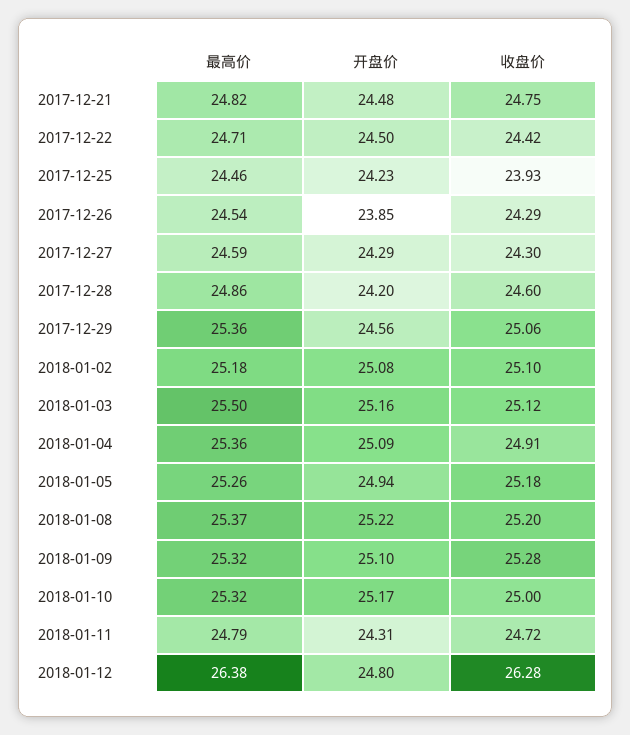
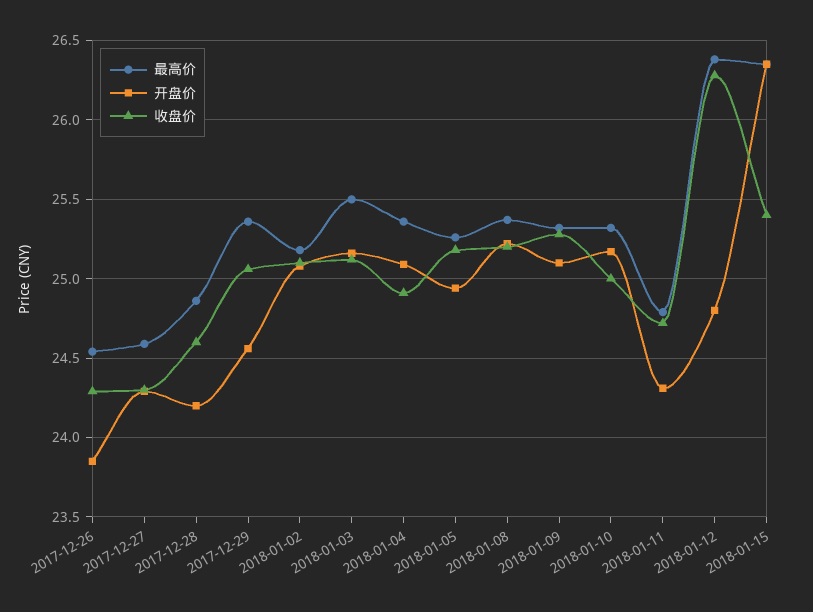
最高价, 2017-12-21: 24.82 -> none
开盘价, 2017-12-21: 24.48 -> none
收盘价, 2017-12-21: 24.75 -> none
最高价, 2017-12-22: 24.71 -> none
开盘价, 2017-12-22: 24.5 -> none
收盘价, 2017-12-22: 24.42 -> none
最高价, 2017-12-25: 24.46 -> none
开盘价, 2017-12-25: 24.23 -> none
收盘价, 2017-12-25: 23.93 -> none
最高价, 2018-01-15: none -> 26.35
开盘价, 2018-01-15: none -> 26.35
收盘价, 2018-01-15: none -> 25.4

